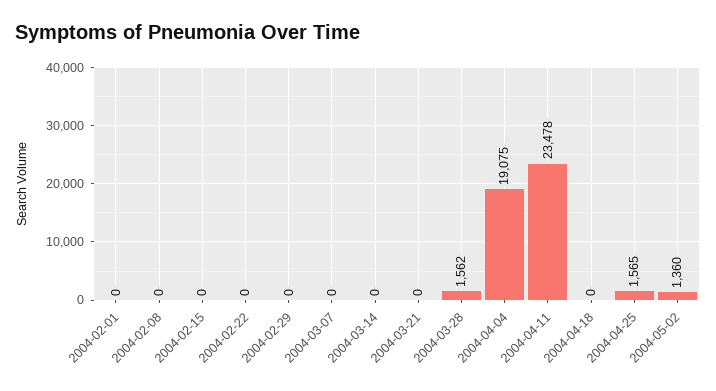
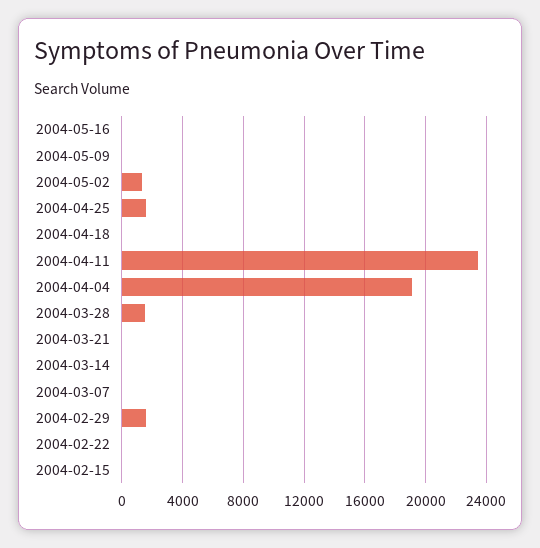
2004-02-01: 0 -> none
2004-02-08: 0 -> none
2004-02-29: 0 -> 1500
2004-05-16: none -> 0
2004-05-09: none -> 0

